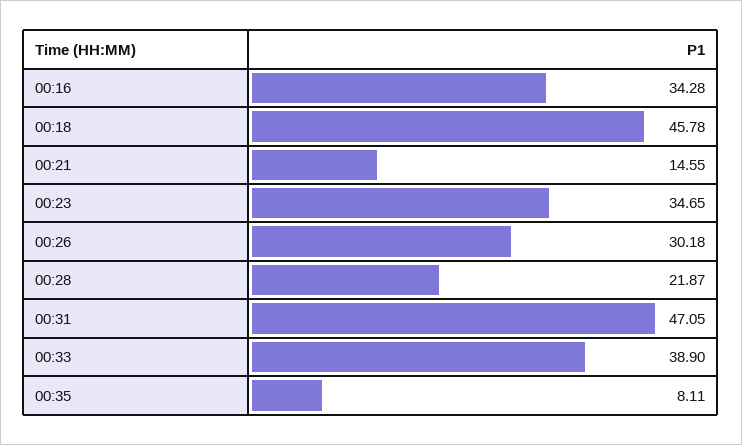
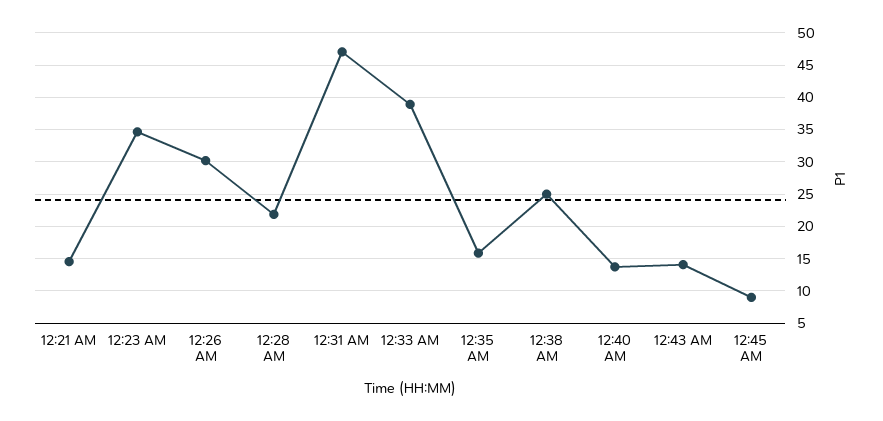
00:16: 34.28 -> none
00:18: 45.78 -> none
00:35: 8.11 -> 16
12:38 AM: none -> 25
12:40 AM: none -> 14
12:43 AM: none -> 14
12:45 AM: none -> 9

